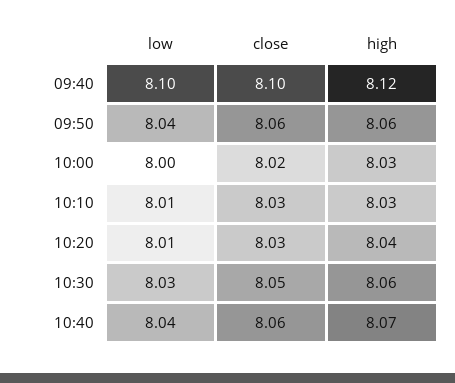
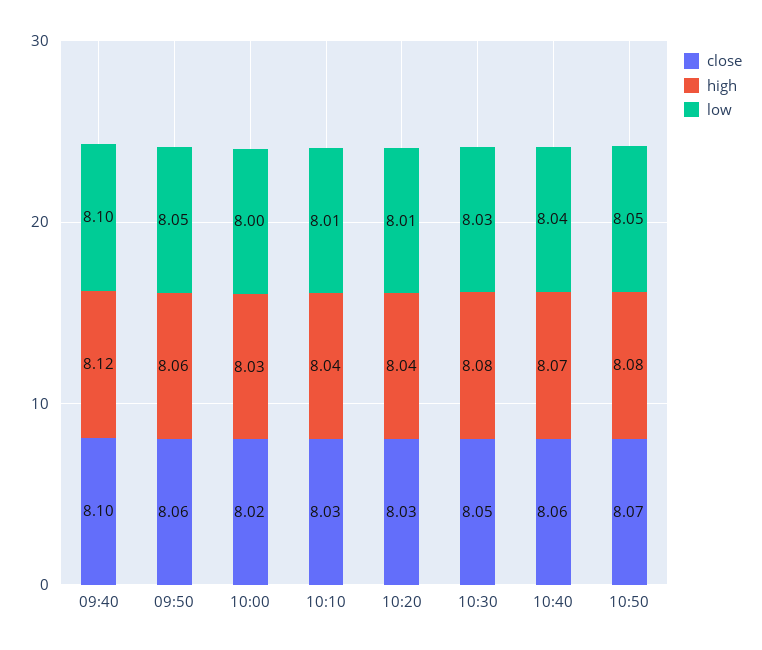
low, 09:50: 8.04 -> 8.05
high, 10:10: 8.03 -> 8.04
high, 10:30: 8.06 -> 8.08
close, 10:50: none -> 8.07
high, 10:50: none -> 8.08
low, 10:50: none -> 8.05

